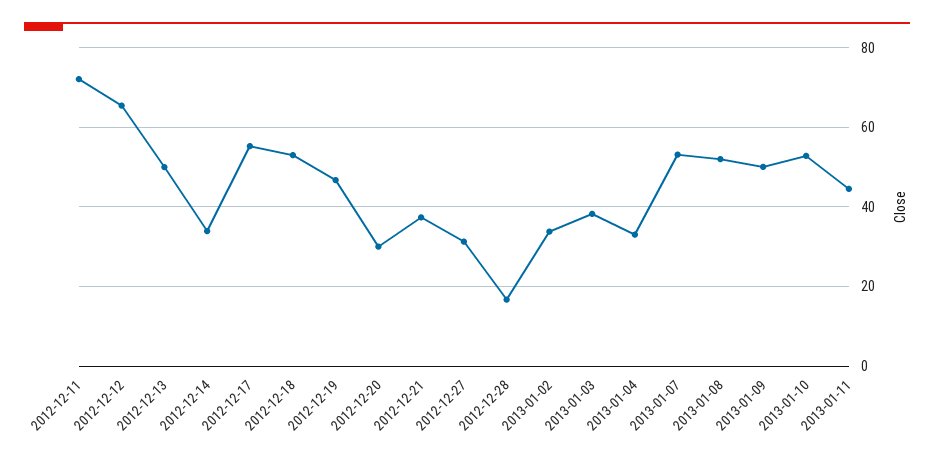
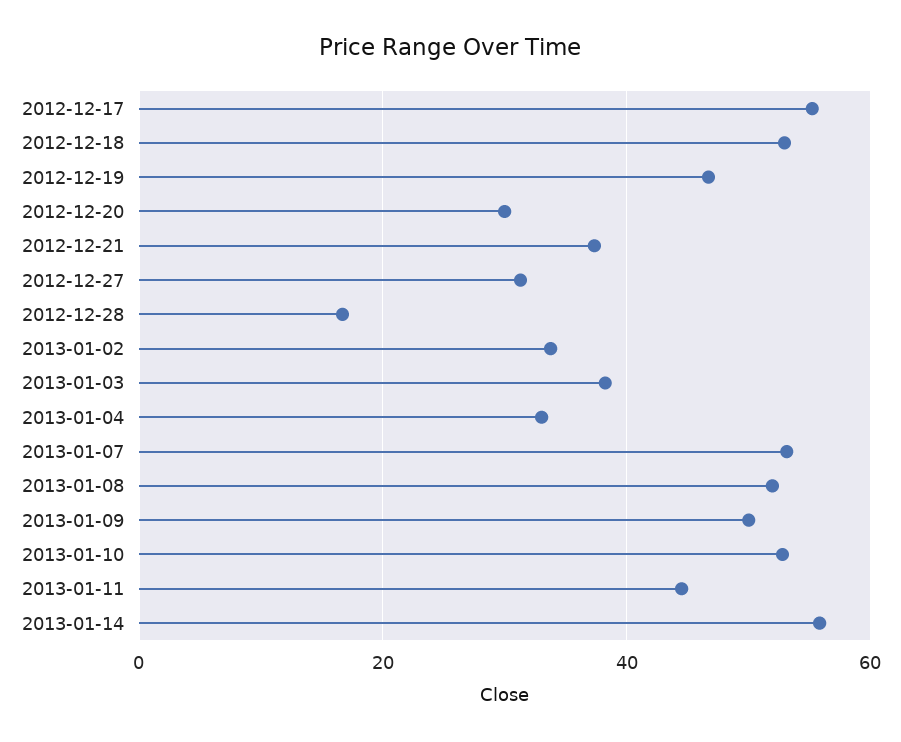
2012-12-11: 72 -> none
2012-12-12: 66 -> none
2012-12-13: 50 -> none
2012-12-14: 34 -> none
2013-01-14: none -> 56

